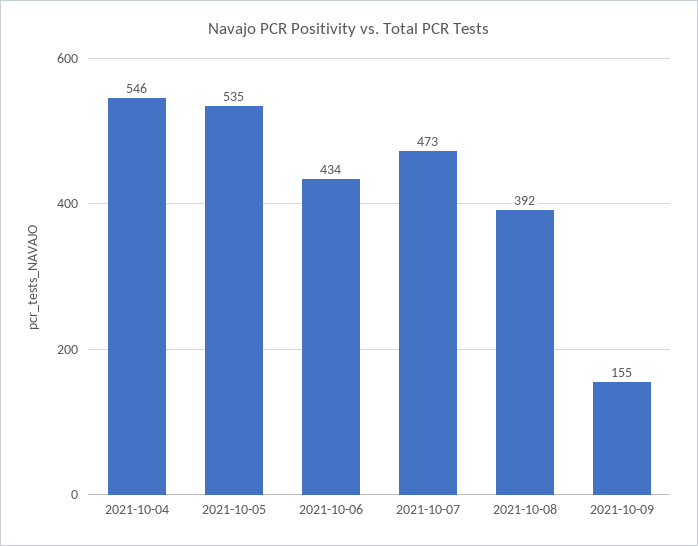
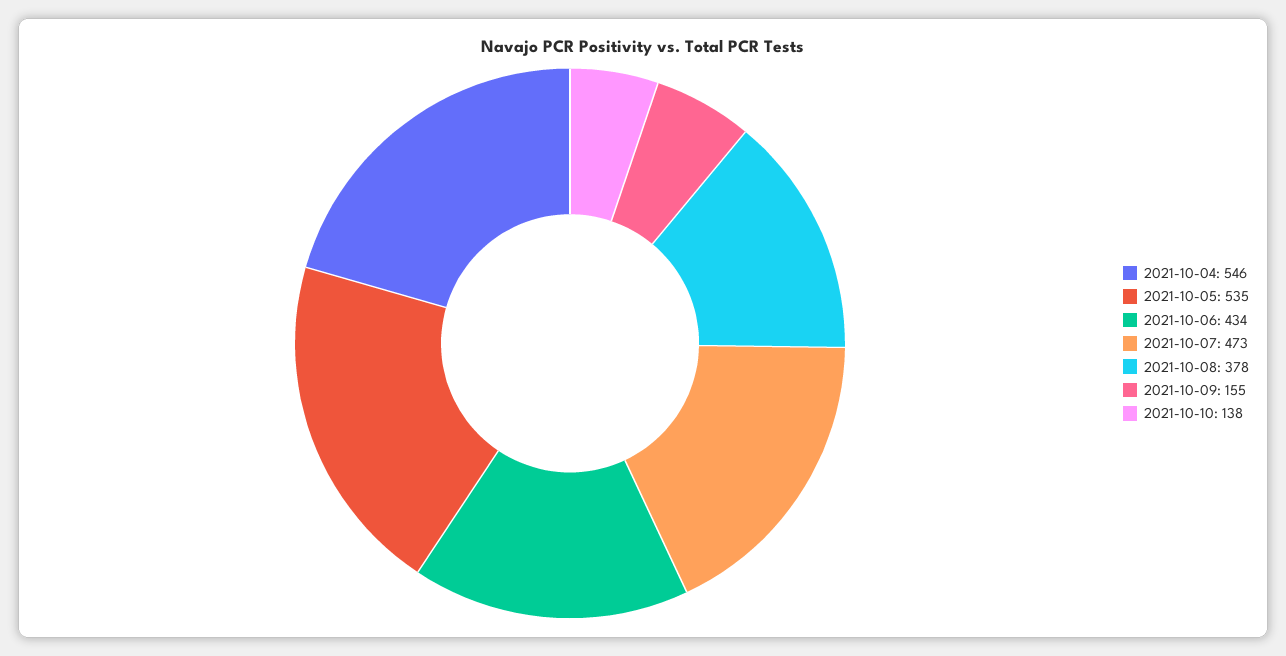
2021-10-08: 392 -> 378
2021-10-10: none -> 138

